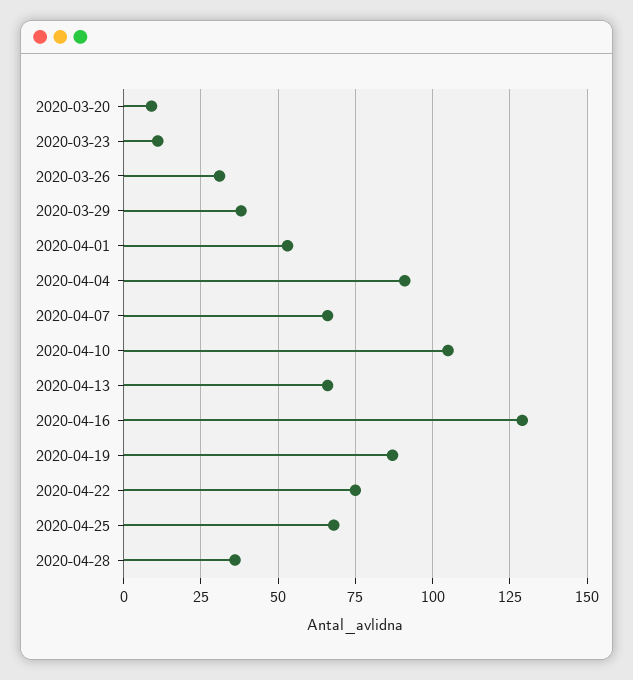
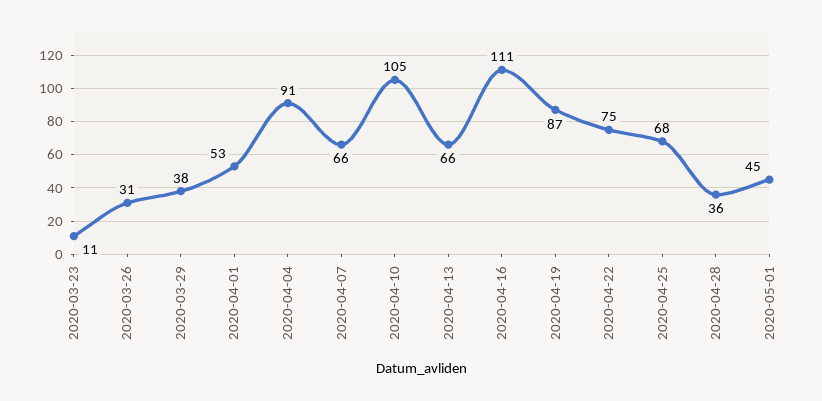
2020-03-20: 10 -> none
2020-04-16: 130 -> 111
2020-05-01: none -> 45

